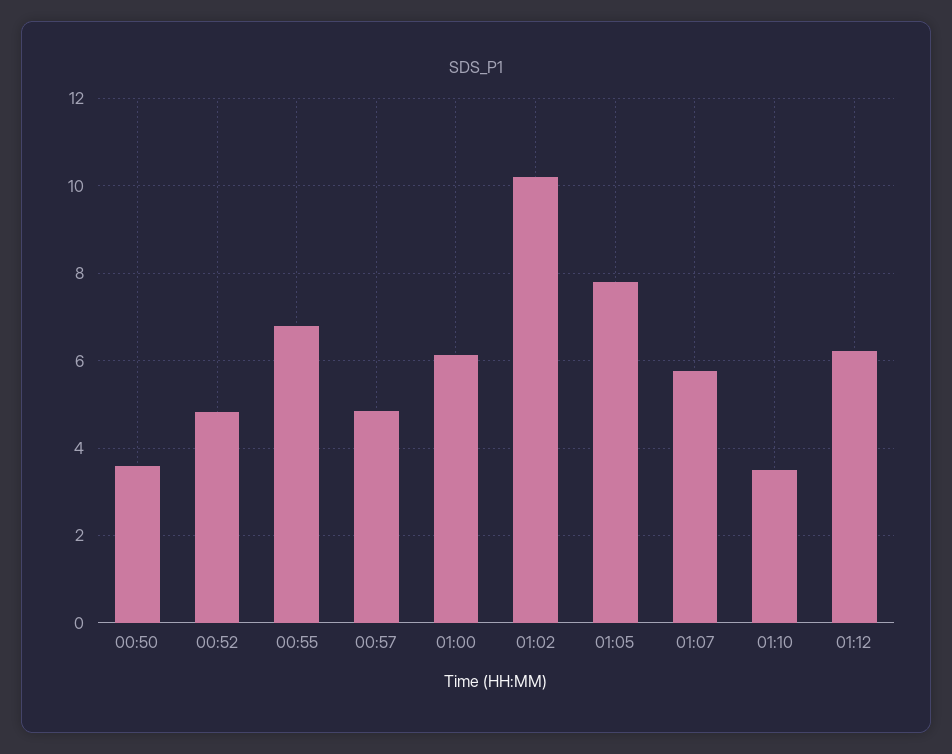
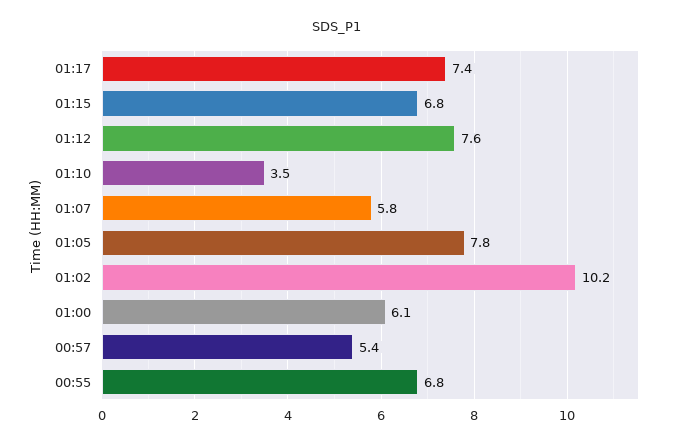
00:50: 3.6 -> none
00:52: 4.8 -> none
00:57: 4.8 -> 5.4
01:12: 6.2 -> 7.6
01:17: none -> 7.4
01:15: none -> 6.8

